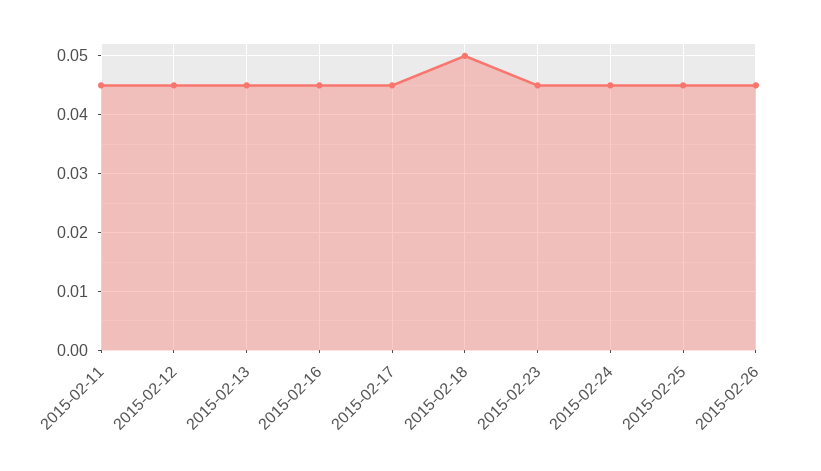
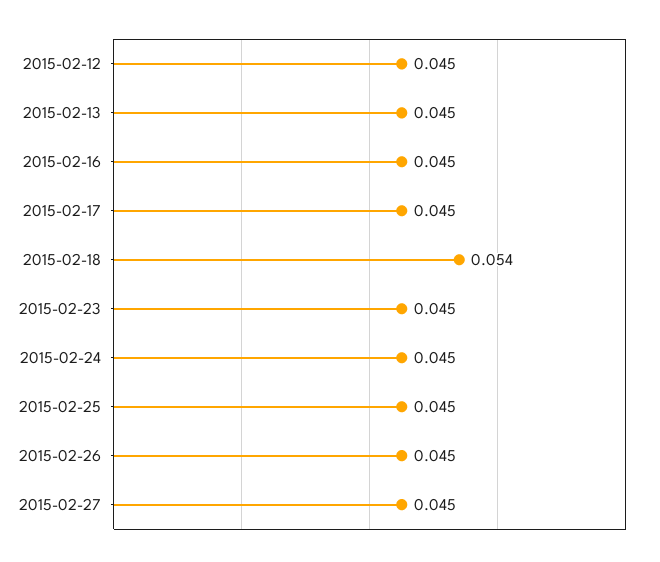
2015-02-11: 0.045 -> none
2015-02-18: 0.05 -> 0.054
2015-02-27: none -> 0.045

